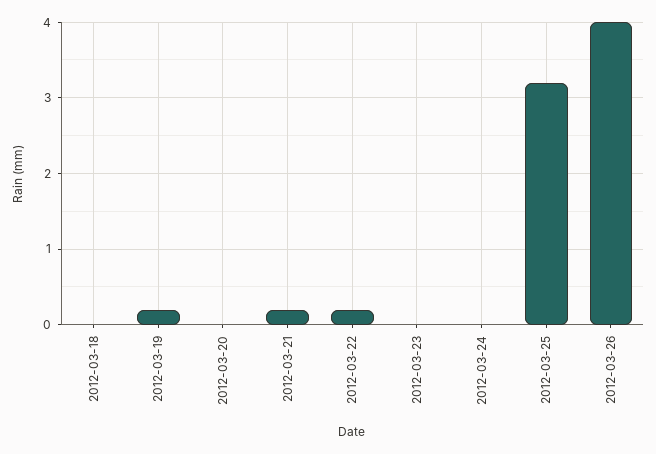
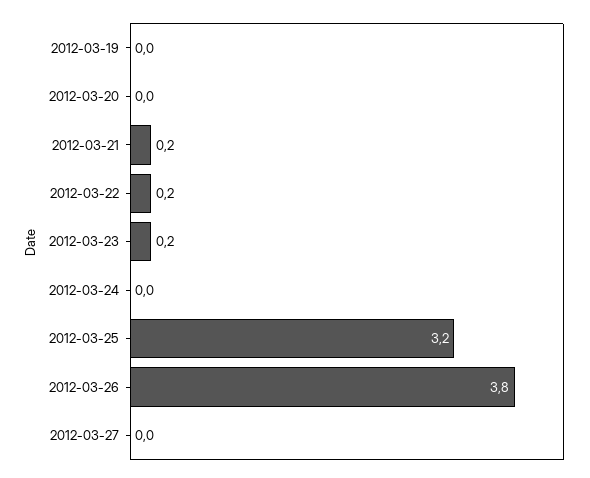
2012-03-18: 0 -> none
2012-03-19: 0.2 -> 0
2012-03-23: 0 -> 0.2
2012-03-26: 4 -> 3.8
2012-03-27: none -> 0

